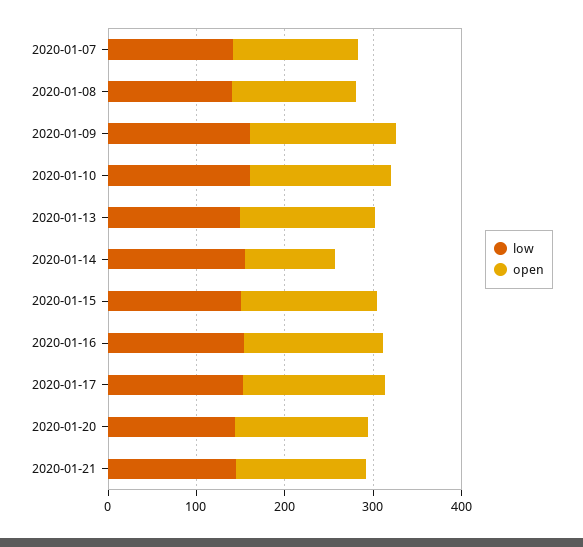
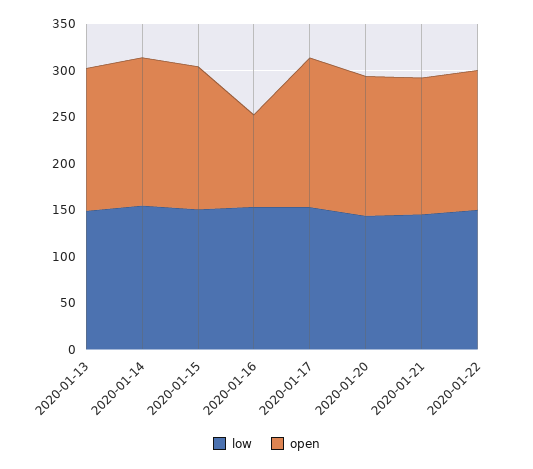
low, 2020-01-07: 140 -> none
open, 2020-01-07: 140 -> none
low, 2020-01-08: 140 -> none
open, 2020-01-08: 140 -> none
low, 2020-01-09: 160 -> none
open, 2020-01-09: 160 -> none
low, 2020-01-10: 160 -> none
open, 2020-01-10: 160 -> none
open, 2020-01-14: 100 -> 160
open, 2020-01-16: 160 -> 100
low, 2020-01-22: none -> 150
open, 2020-01-22: none -> 150

